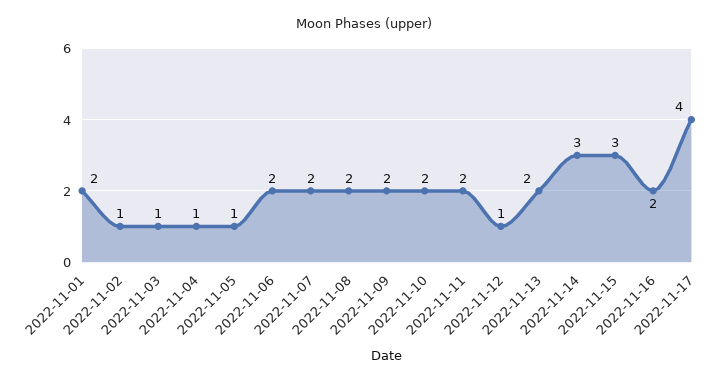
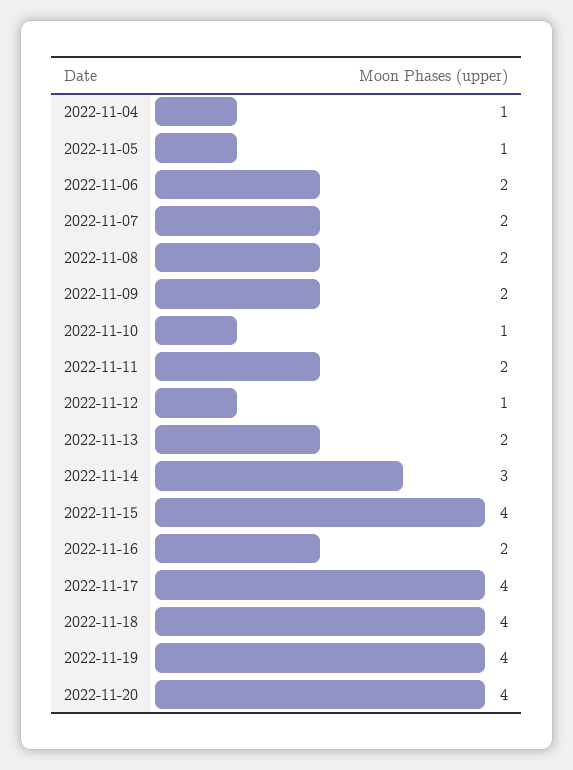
2022-11-01: 2 -> none
2022-11-02: 1 -> none
2022-11-03: 1 -> none
2022-11-10: 2 -> 1
2022-11-15: 3 -> 4
2022-11-18: none -> 4
2022-11-19: none -> 4
2022-11-20: none -> 4

